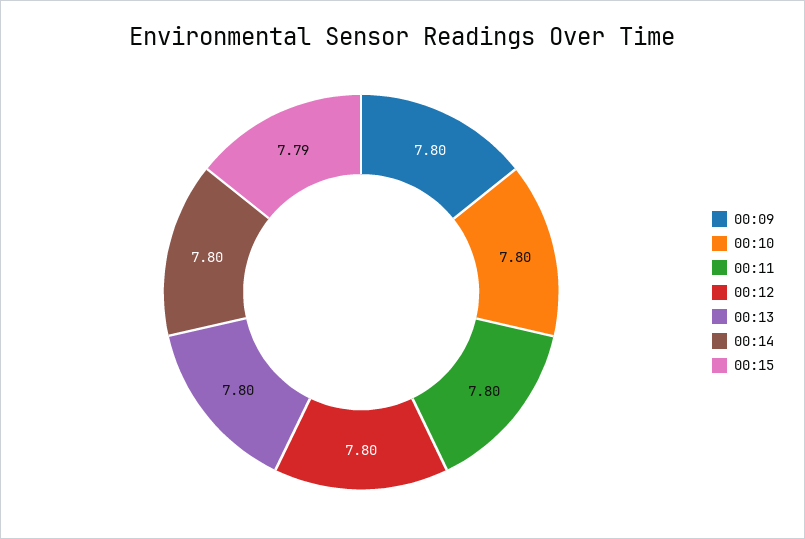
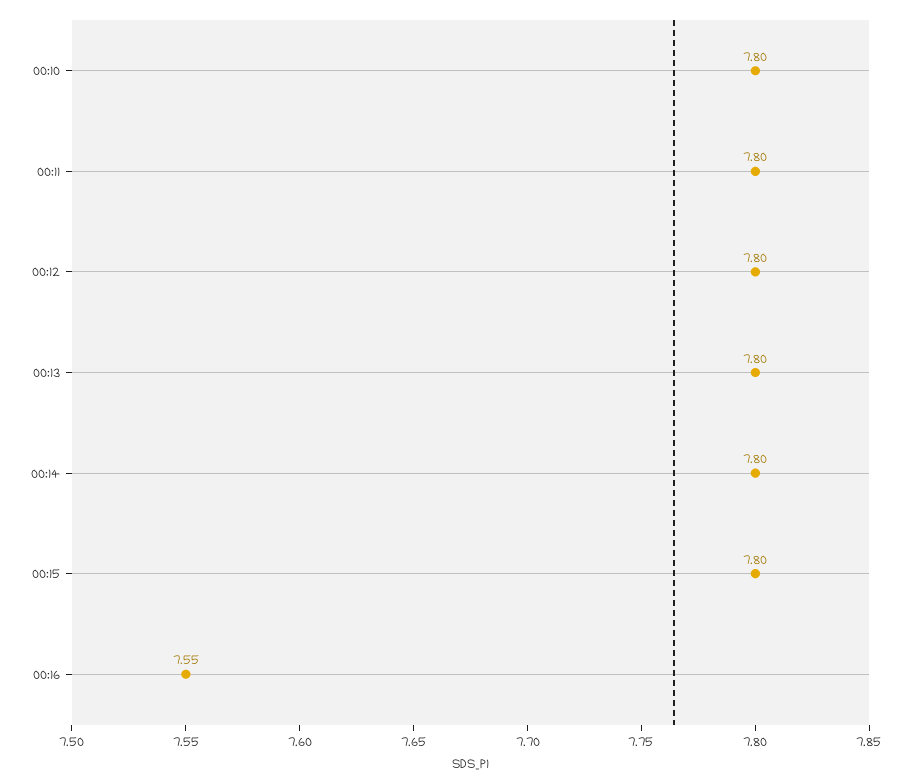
00:09: 7.8 -> none
00:15: 7.79 -> 7.8
00:16: none -> 7.55

